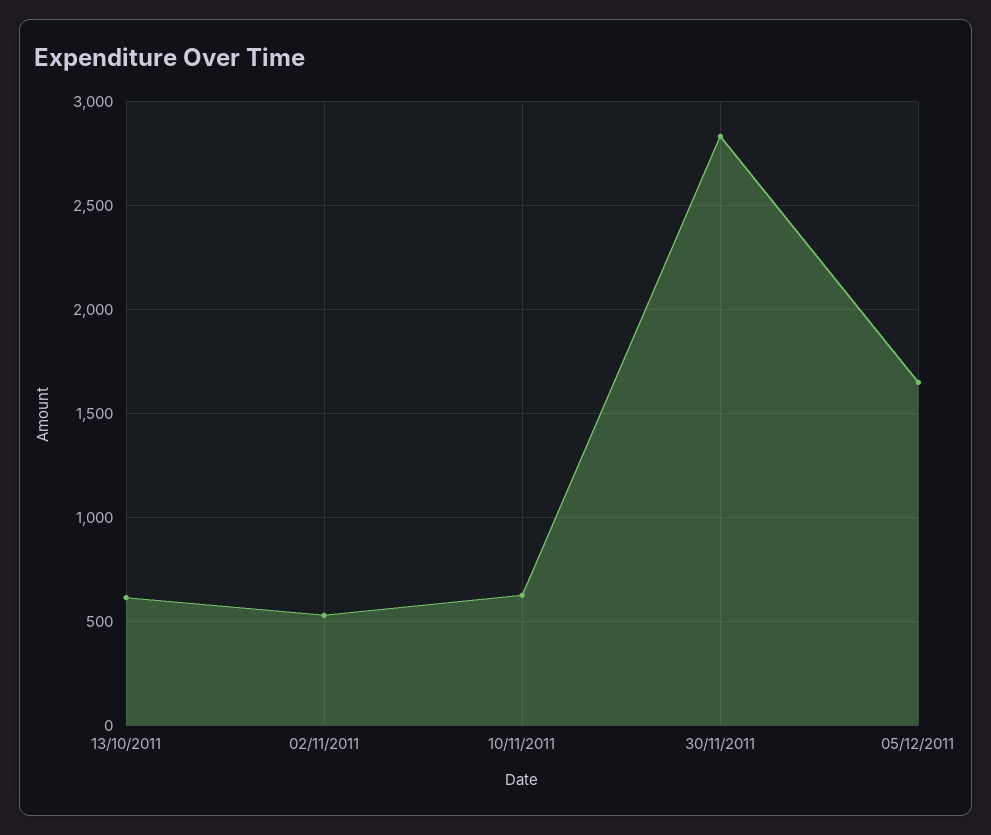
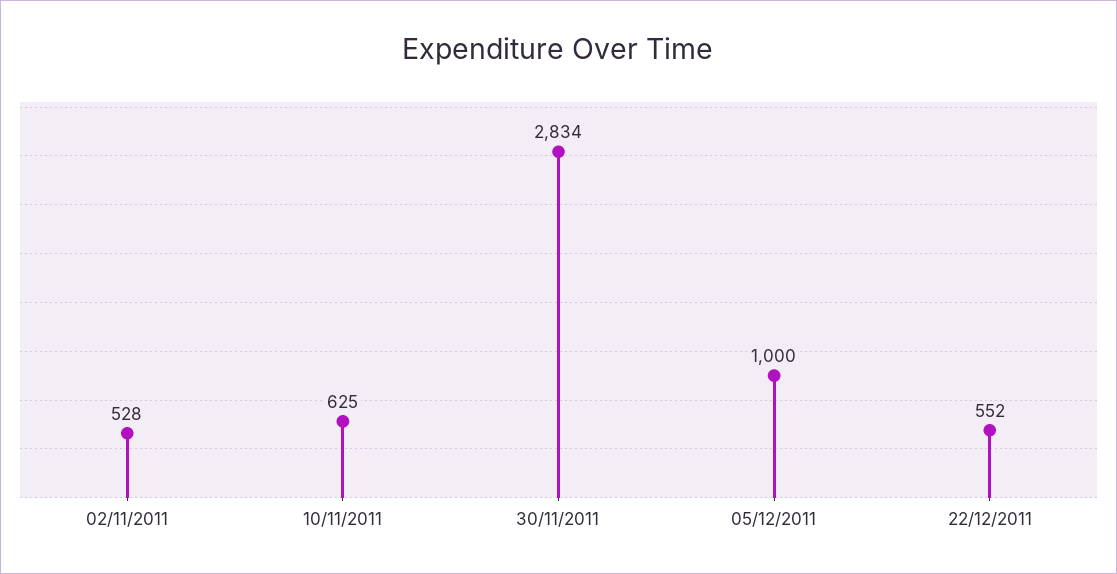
13/10/2011: 600 -> none
05/12/2011: 1650 -> 1000
22/12/2011: none -> 552

